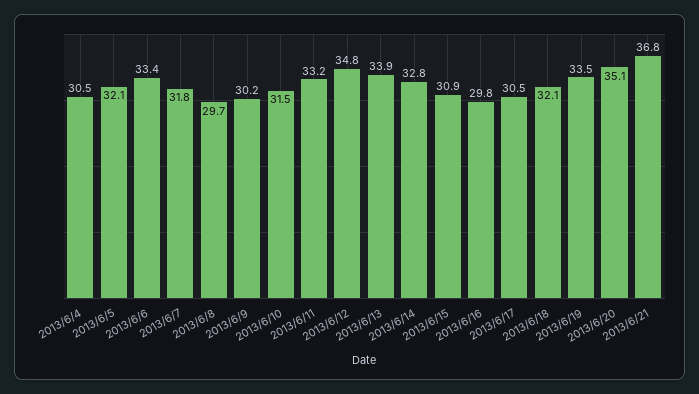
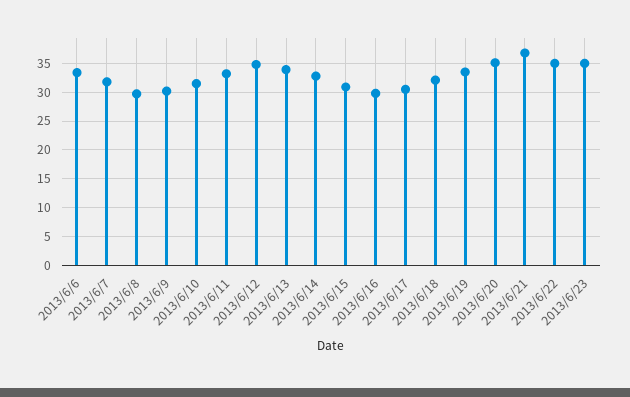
2013/6/4: 30.5 -> none
2013/6/5: 32.1 -> none
2013/6/22: none -> 35
2013/6/23: none -> 35

